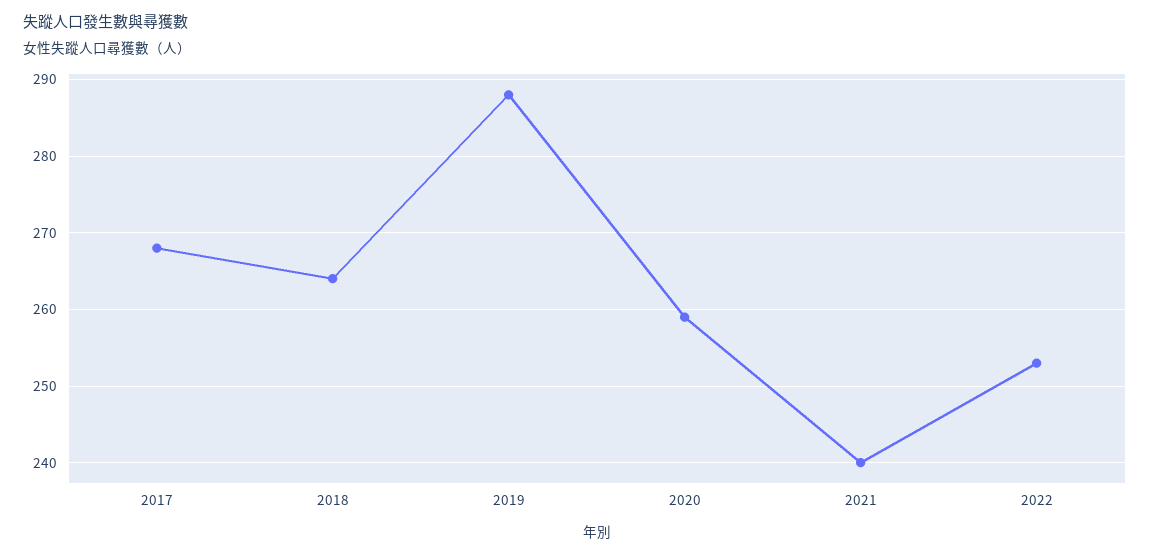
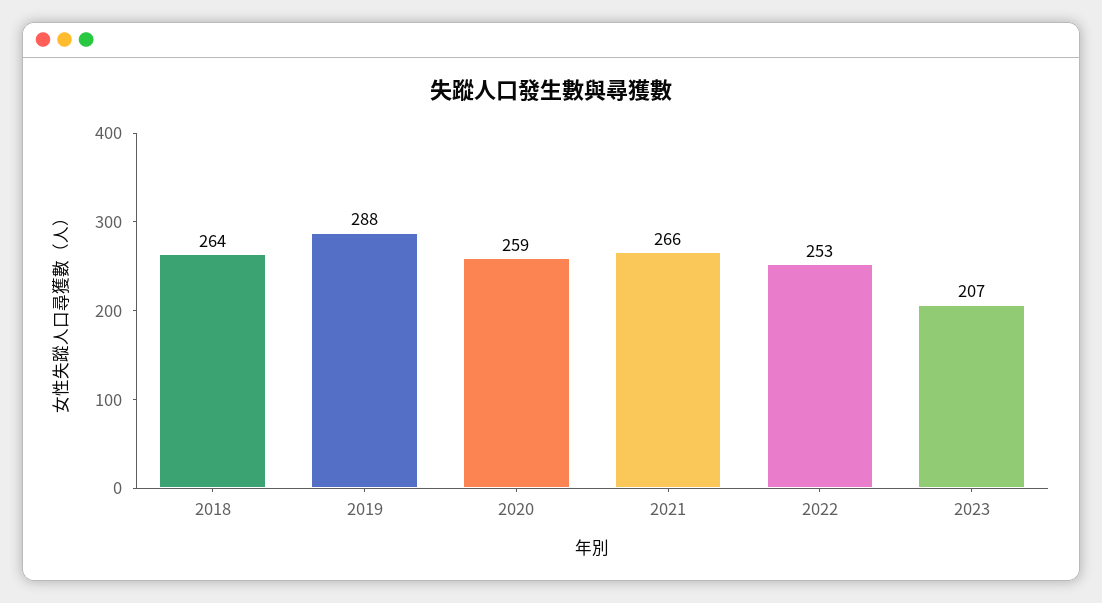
2017: 268 -> none
2021: 240 -> 266
2023: none -> 207

